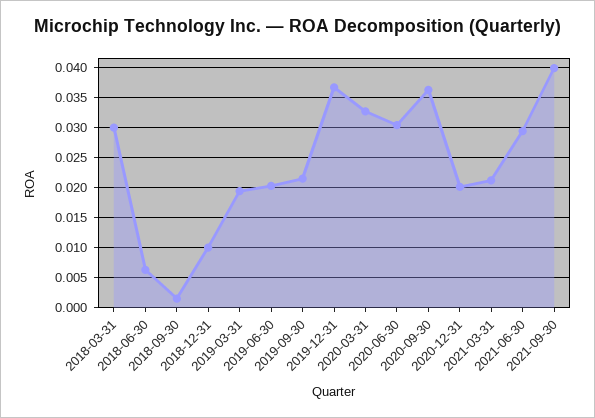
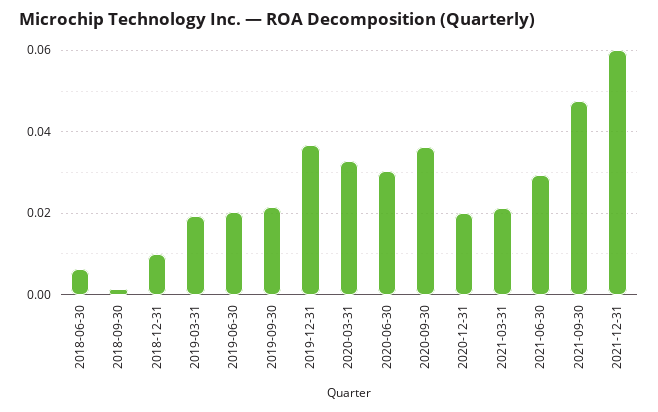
2018-03-31: 0.03 -> none
2021-09-30: 0.04 -> 0.048
2021-12-31: none -> 0.06

